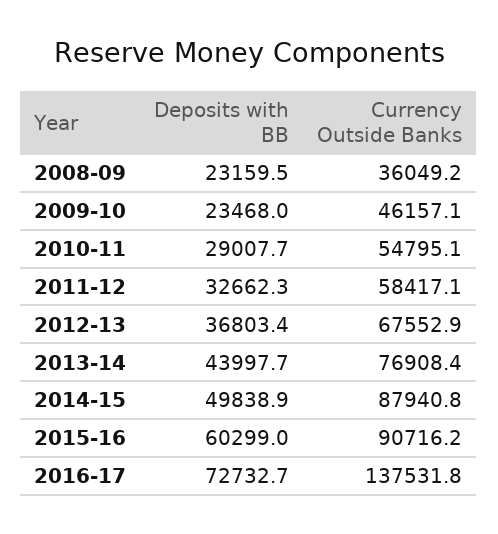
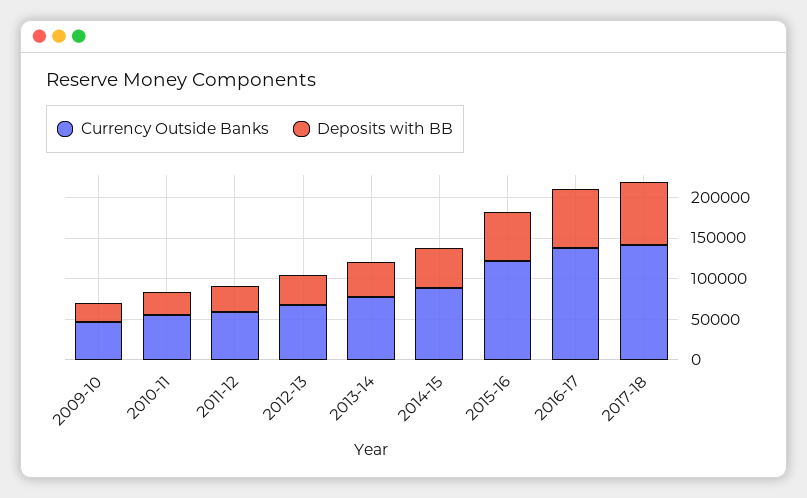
Deposits with BB, 2008-09: 23159.5 -> none
Currency Outside Banks, 2008-09: 36049.2 -> none
Currency Outside Banks, 2015-16: 90716.2 -> 120000
Currency Outside Banks, 2017-18: none -> 140000
Deposits with BB, 2017-18: none -> 80000

